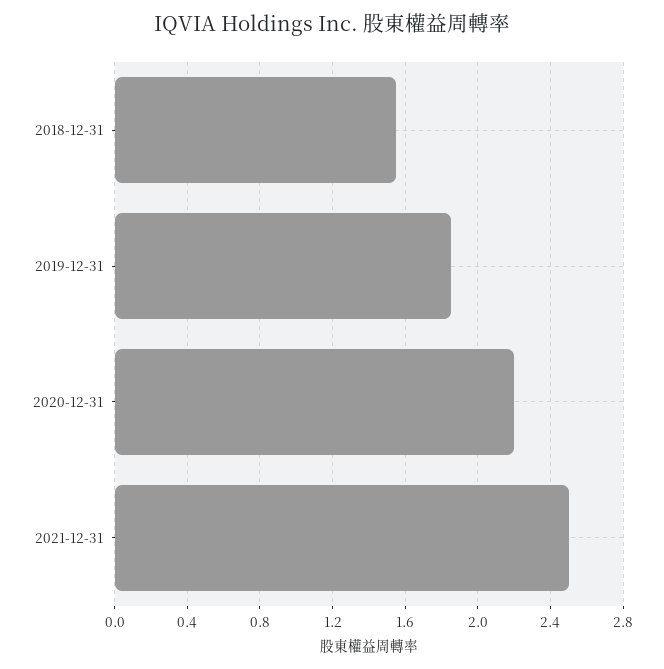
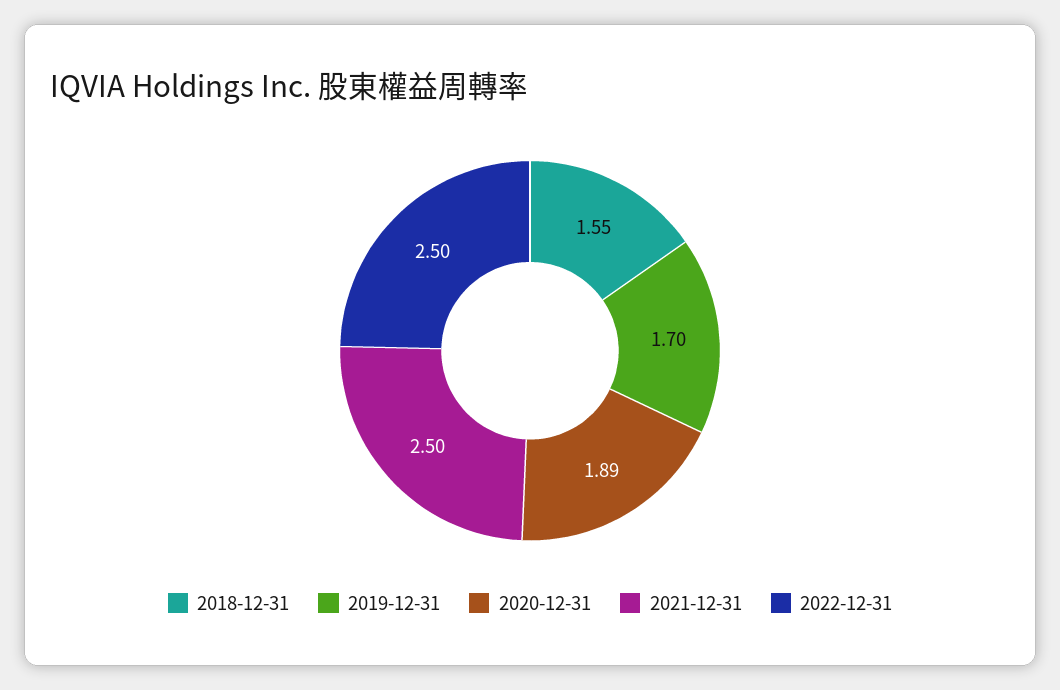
2019-12-31: 1.85 -> 1.7
2020-12-31: 2.2 -> 1.89
2022-12-31: none -> 2.5

